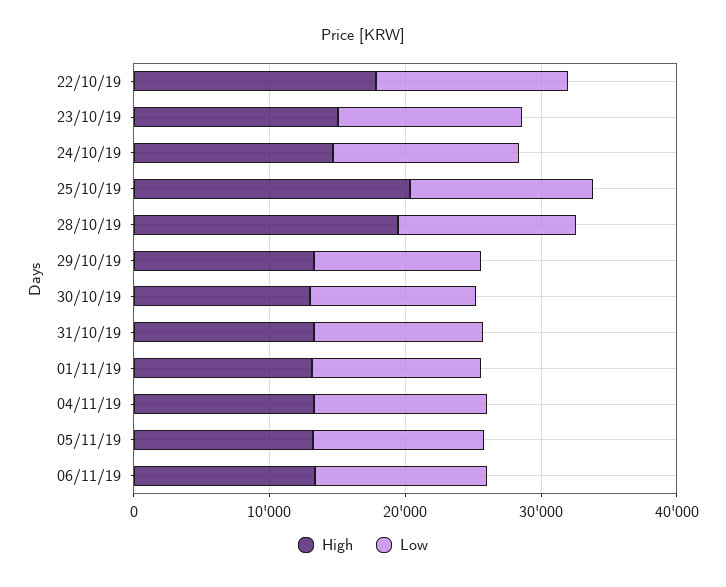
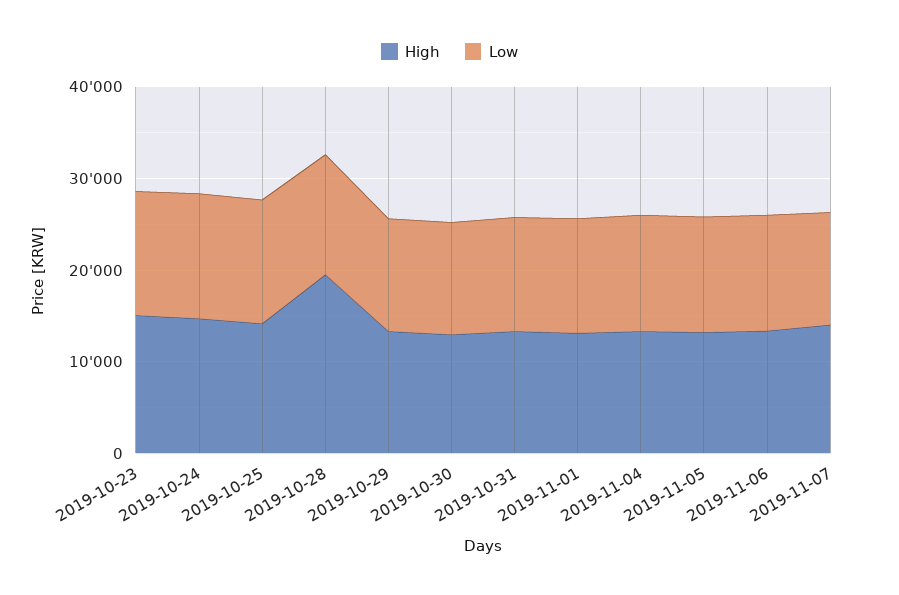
High, 22/10/19: 18000 -> none
Low, 22/10/19: 14000 -> none
High, 25/10/19: 20000 -> 14000
High, 2019-11-07: none -> 14000
Low, 2019-11-07: none -> 12000

